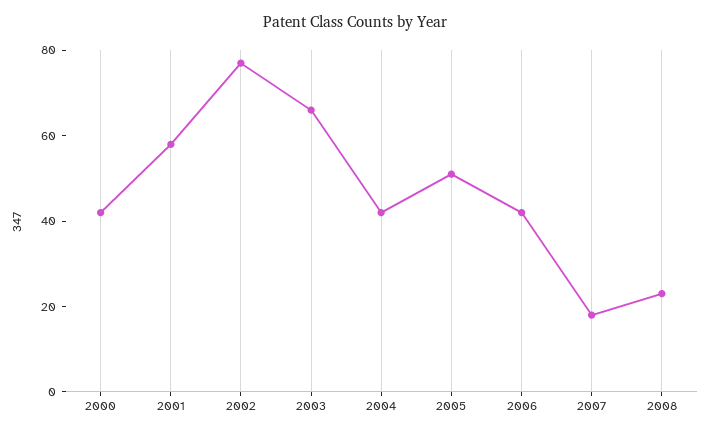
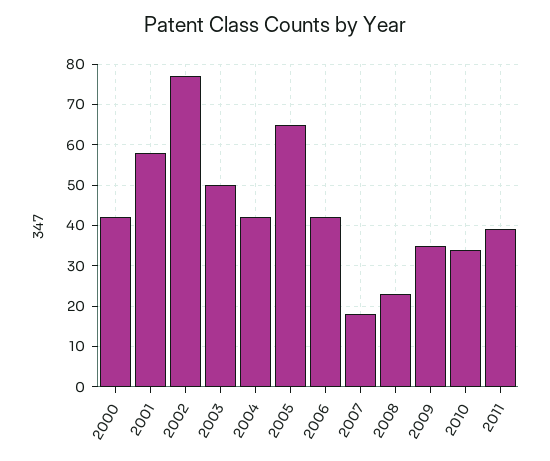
2003: 65 -> 50
2005: 50 -> 65
2009: none -> 35
2010: none -> 35
2011: none -> 40

